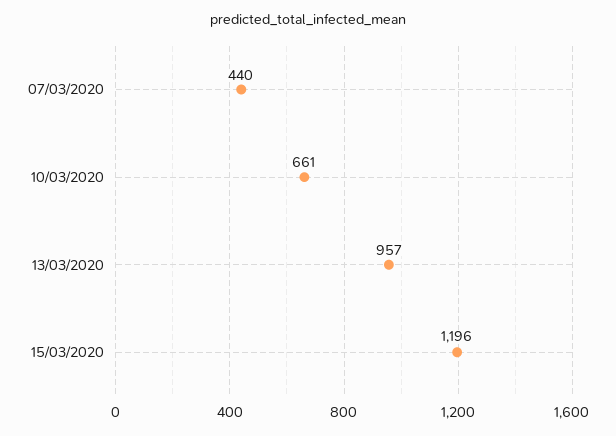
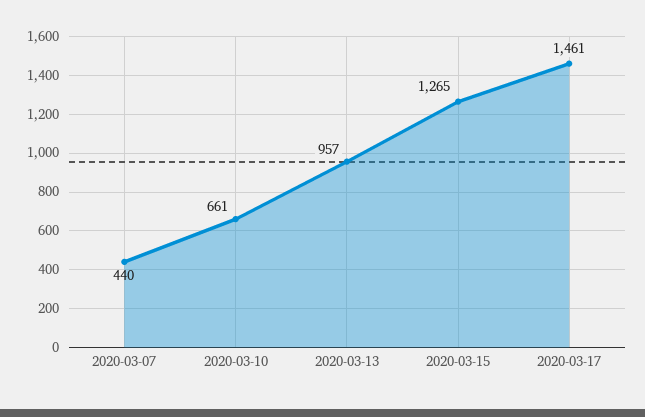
15/03/2020: 1196 -> 1265
2020-03-17: none -> 1461

